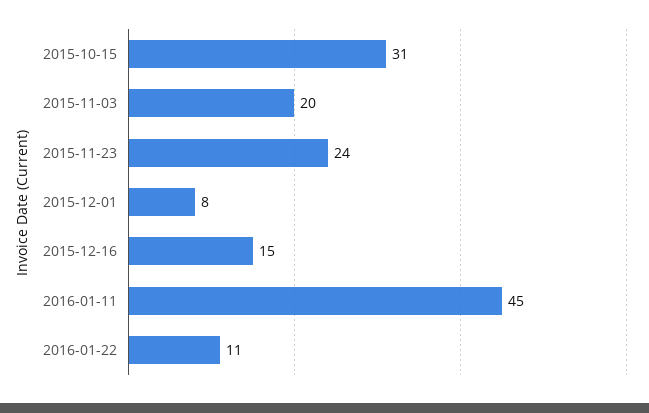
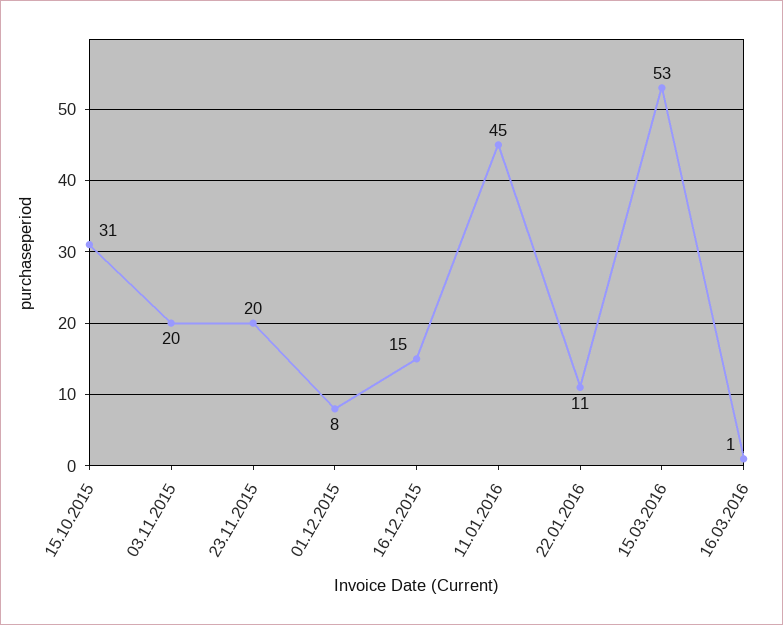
2015-11-23: 24 -> 20
15.03.2016: none -> 53
16.03.2016: none -> 1

